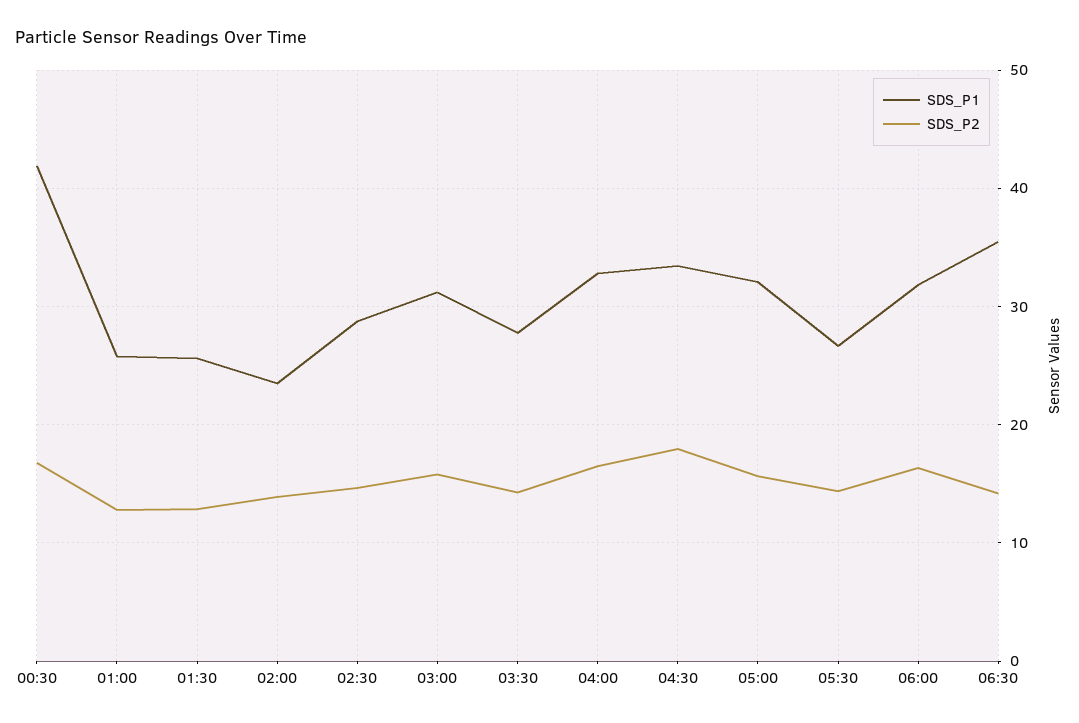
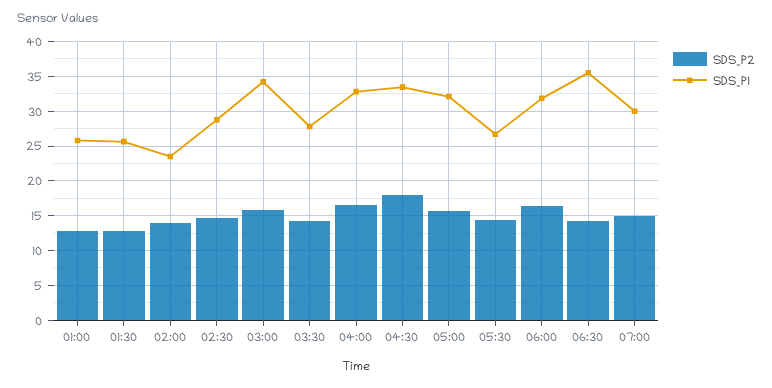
SDS_P1, 00:30: 42 -> none
SDS_P2, 00:30: 17 -> none
SDS_P1, 03:00: 31 -> 34
SDS_P2, 07:00: none -> 15
SDS_P1, 07:00: none -> 30

